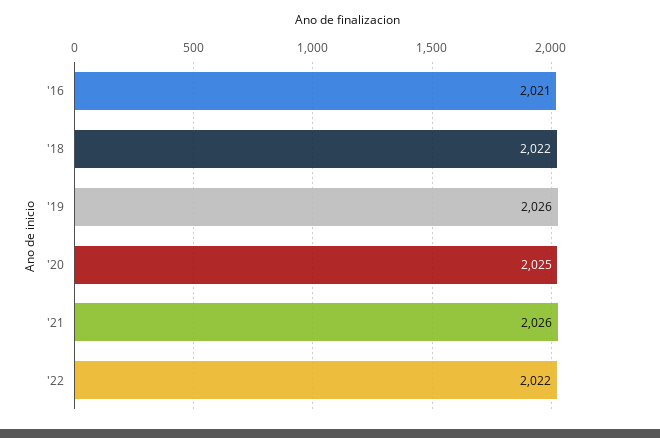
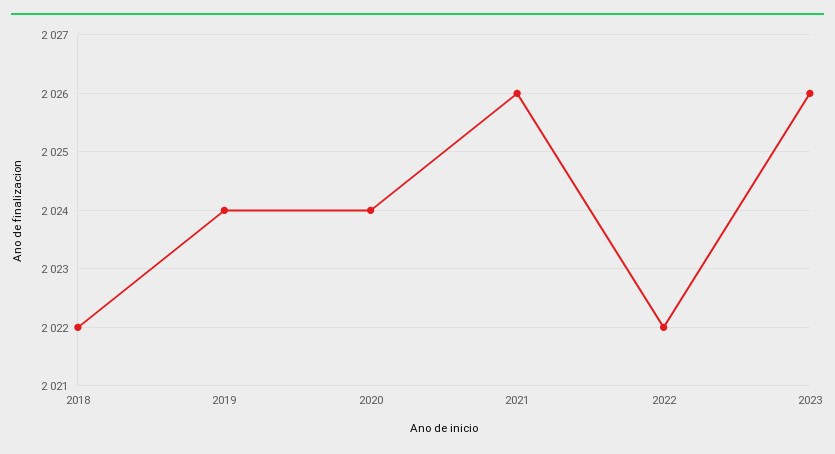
'16: 2021 -> none
'19: 2026 -> 2024
'20: 2025 -> 2024
2023: none -> 2026

